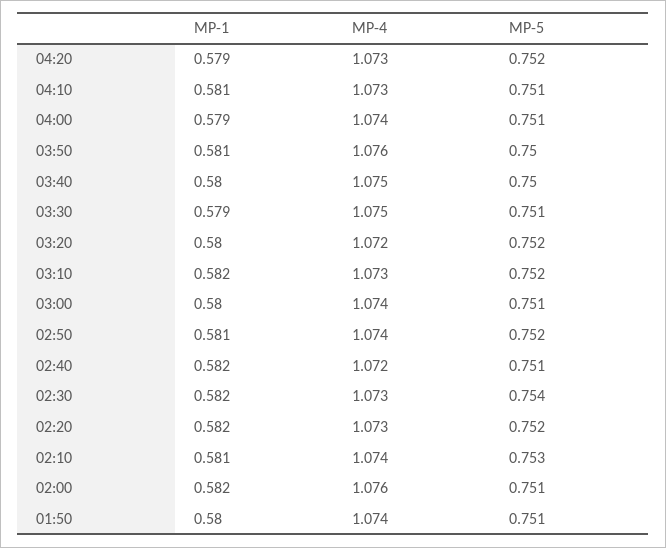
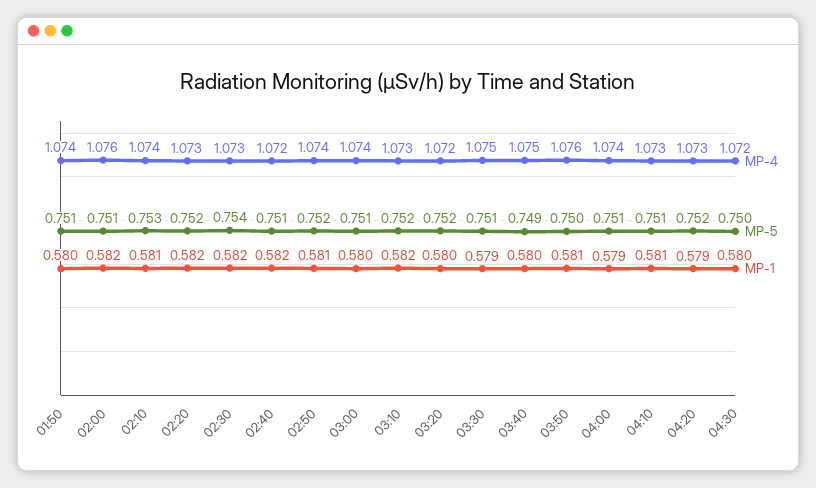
MP-5, 03:40: 0.75 -> 0.749
MP-4, 04:30: none -> 1.072
MP-5, 04:30: none -> 0.75
MP-1, 04:30: none -> 0.58

